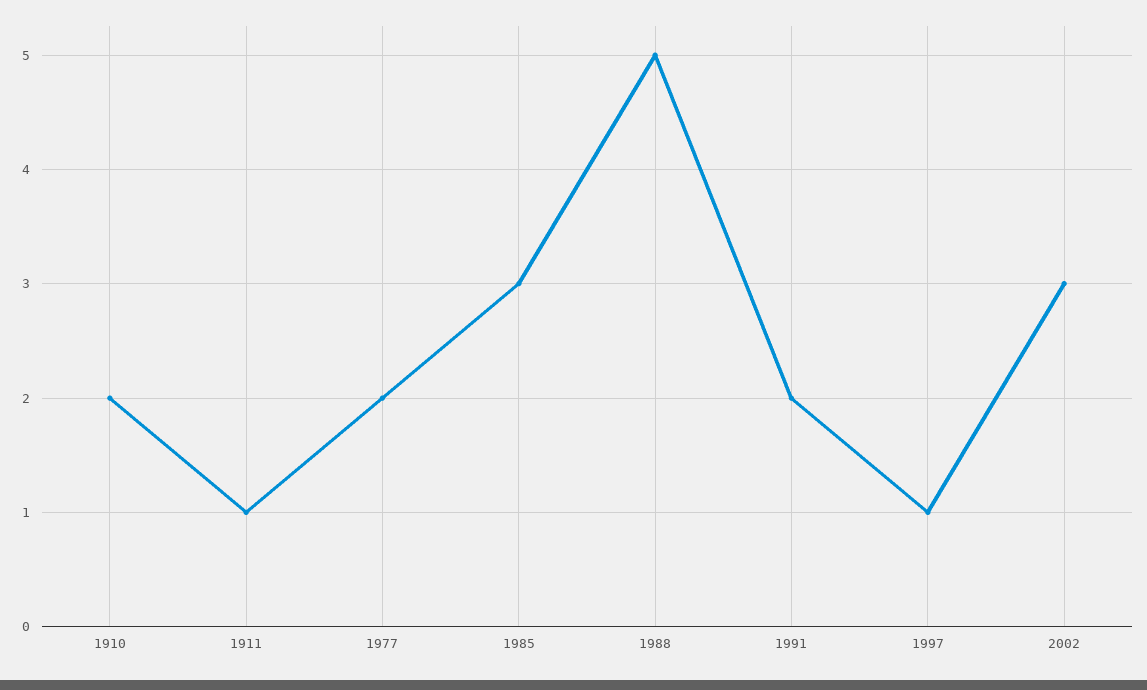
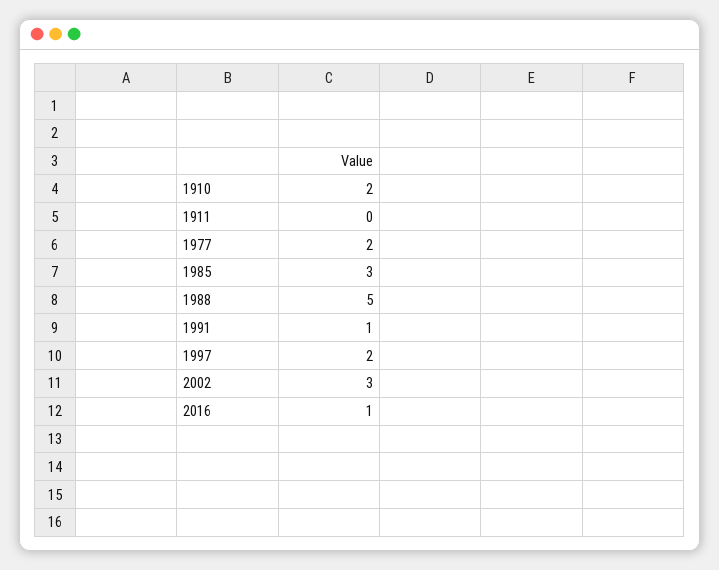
1911: 1 -> 0
1991: 2 -> 1
1997: 1 -> 2
2016: none -> 1

